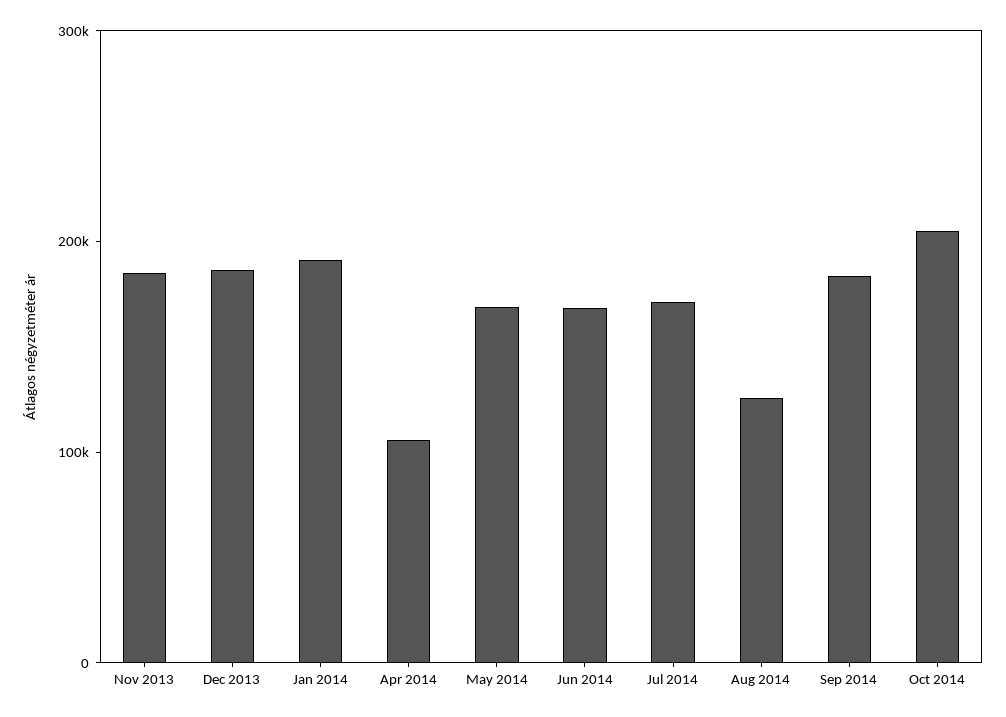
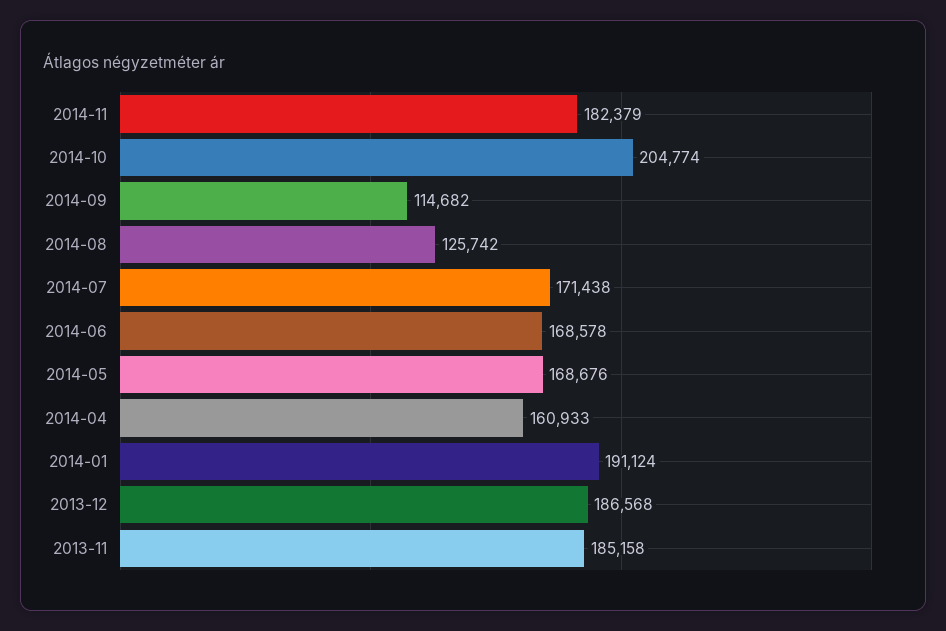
Apr 2014: 100000 -> 160933
Sep 2014: 180000 -> 114682
2014-11: none -> 182379

